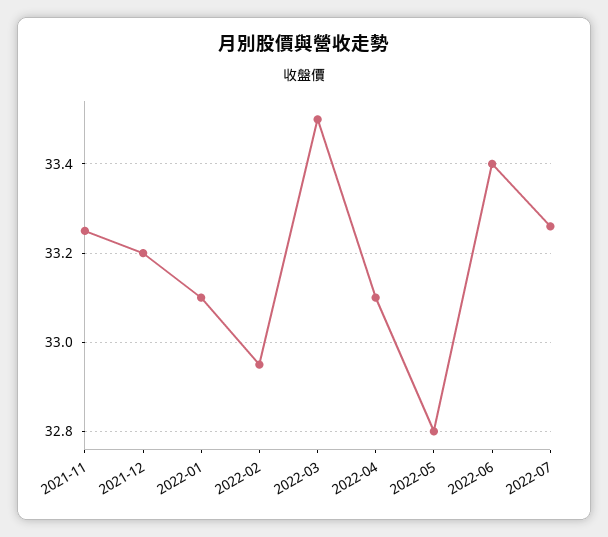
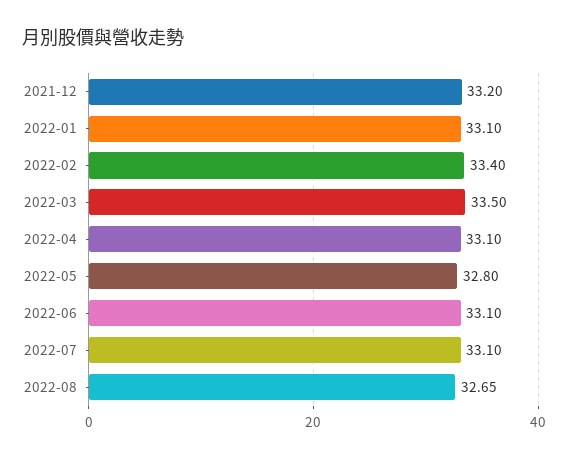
2021-11: 33.25 -> none
2022-02: 32.95 -> 33.4
2022-06: 33.4 -> 33.1
2022-07: 33.25 -> 33.1
2022-08: none -> 32.65

